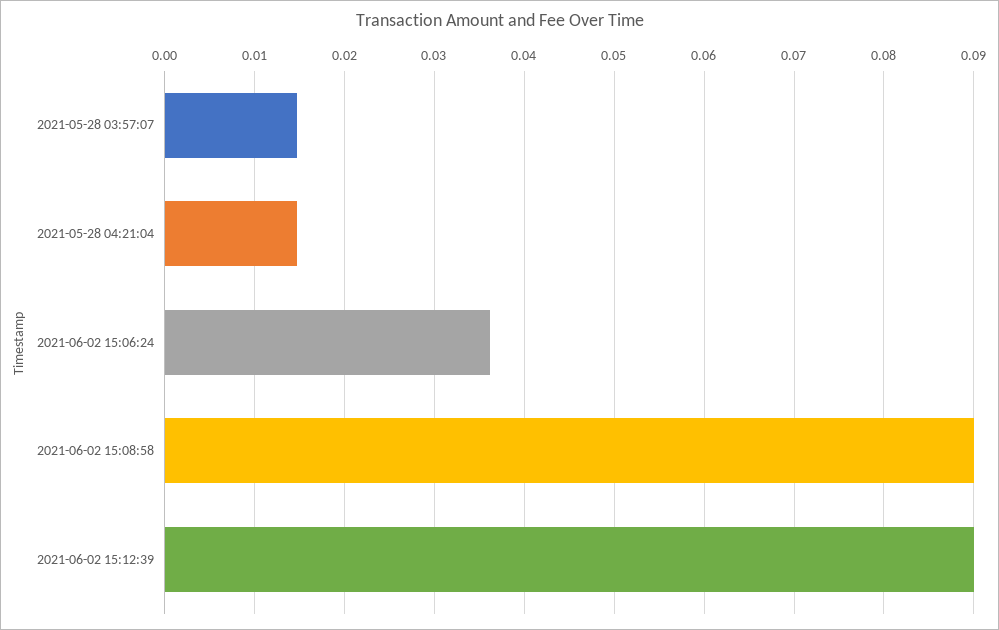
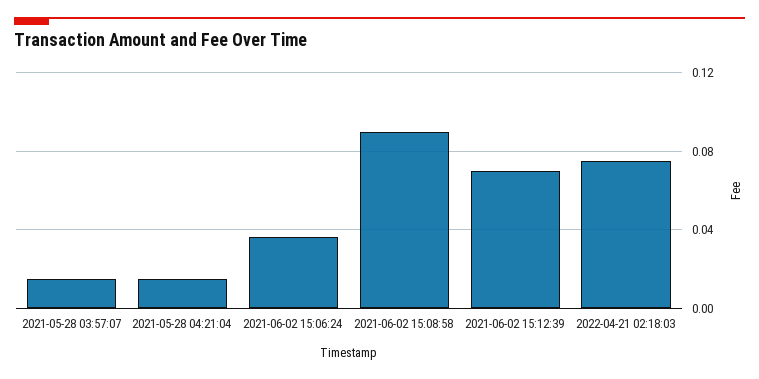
2021-06-02 15:12:39: 0.09 -> 0.07
2022-04-21 02:18:03: none -> 0.075

